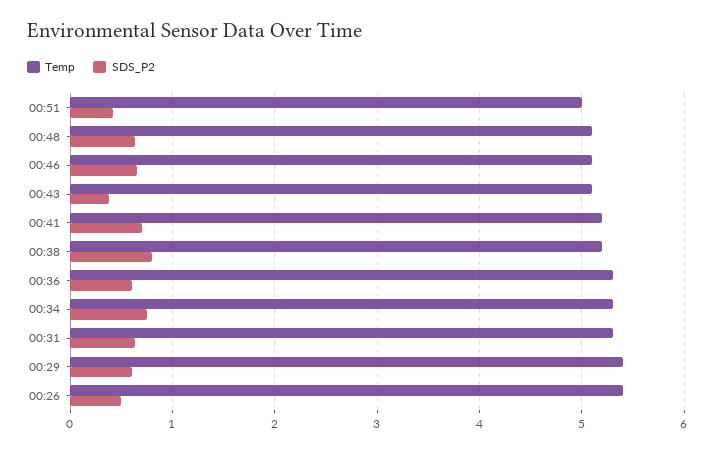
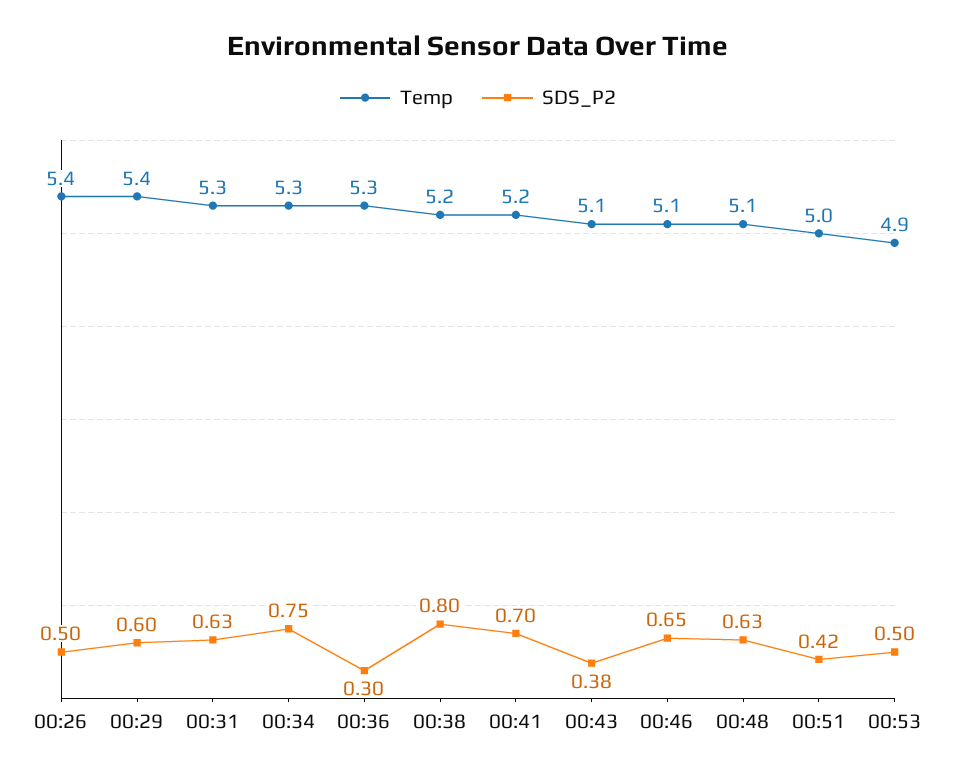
SDS_P2, 00:36: 0.6 -> 0.3
Temp, 00:53: none -> 4.9
SDS_P2, 00:53: none -> 0.5

